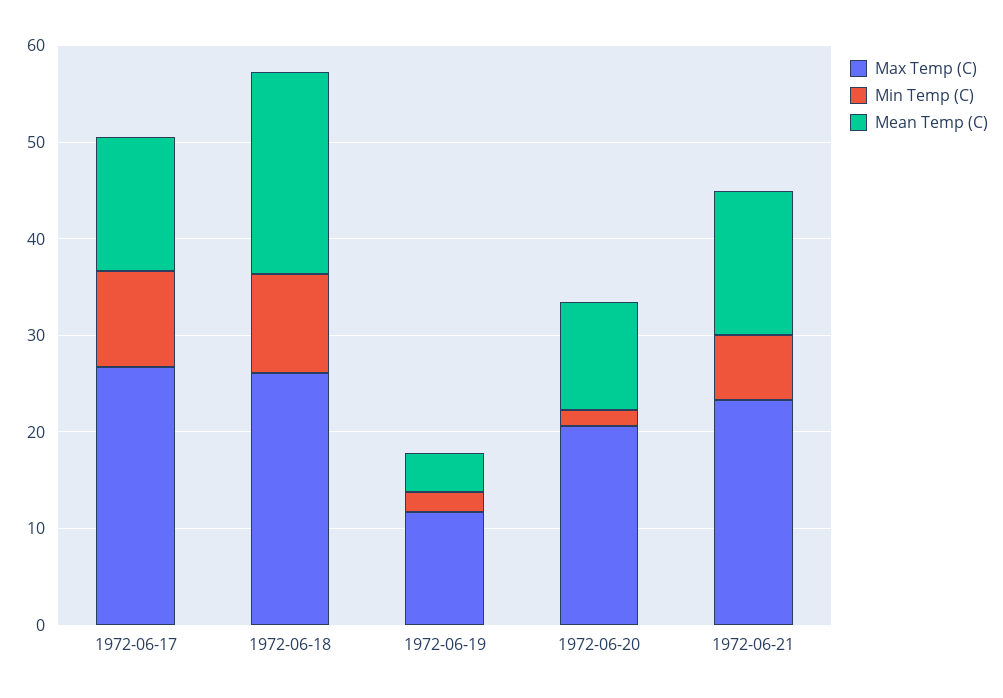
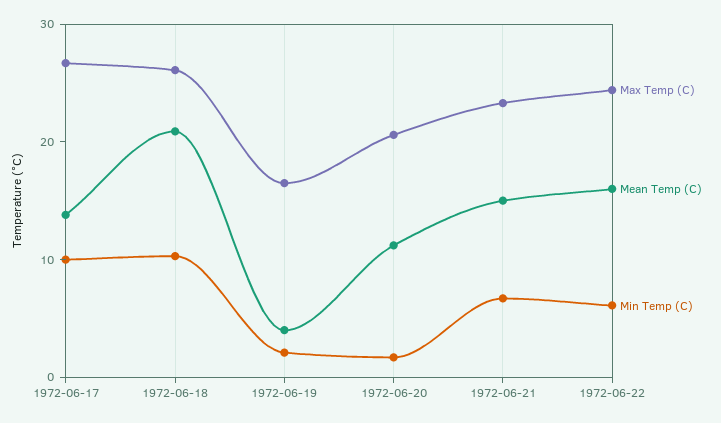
Max Temp (C), 1972-06-19: 12 -> 16
Max Temp (C), 1972-06-22: none -> 24
Mean Temp (C), 1972-06-22: none -> 16
Min Temp (C), 1972-06-22: none -> 6

